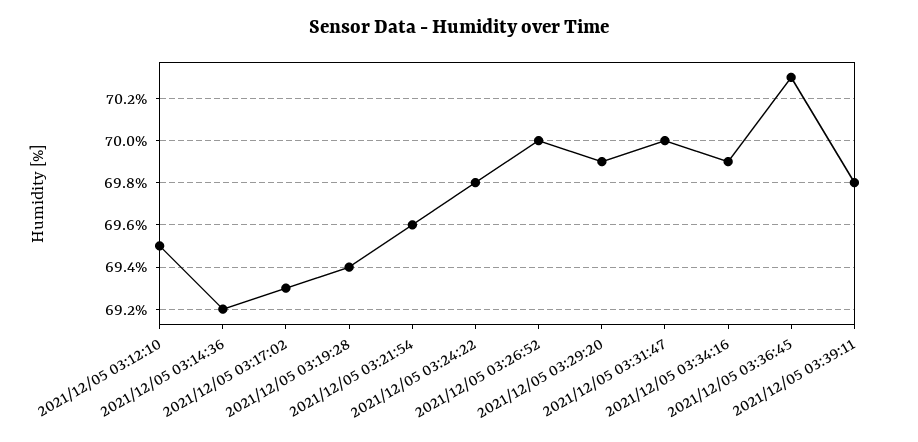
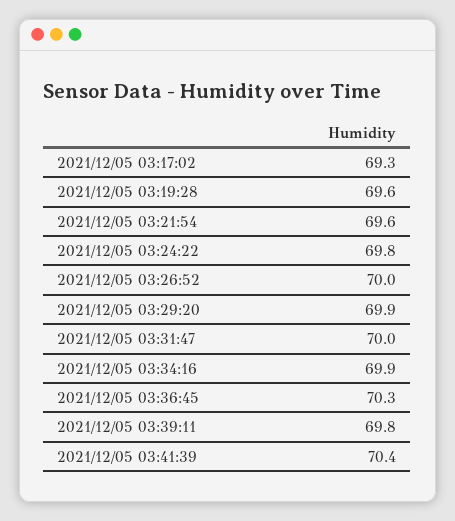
2021/12/05 03:12:10: 69.5 -> none
2021/12/05 03:14:36: 69.2 -> none
2021/12/05 03:19:28: 69.4 -> 69.6
2021/12/05 03:41:39: none -> 70.4

